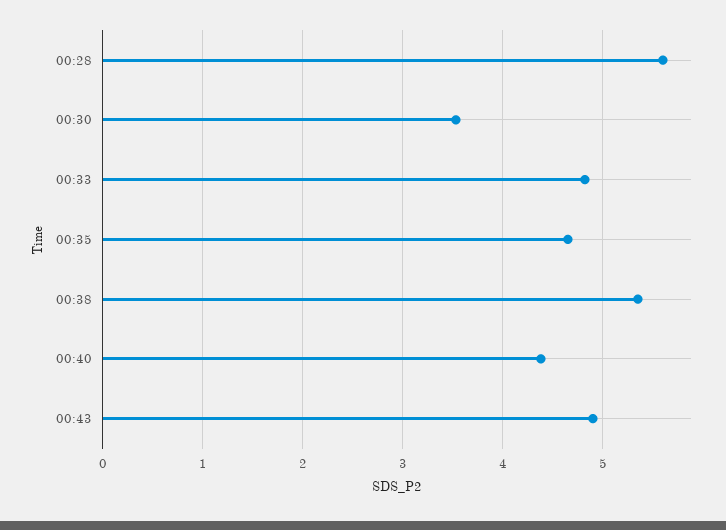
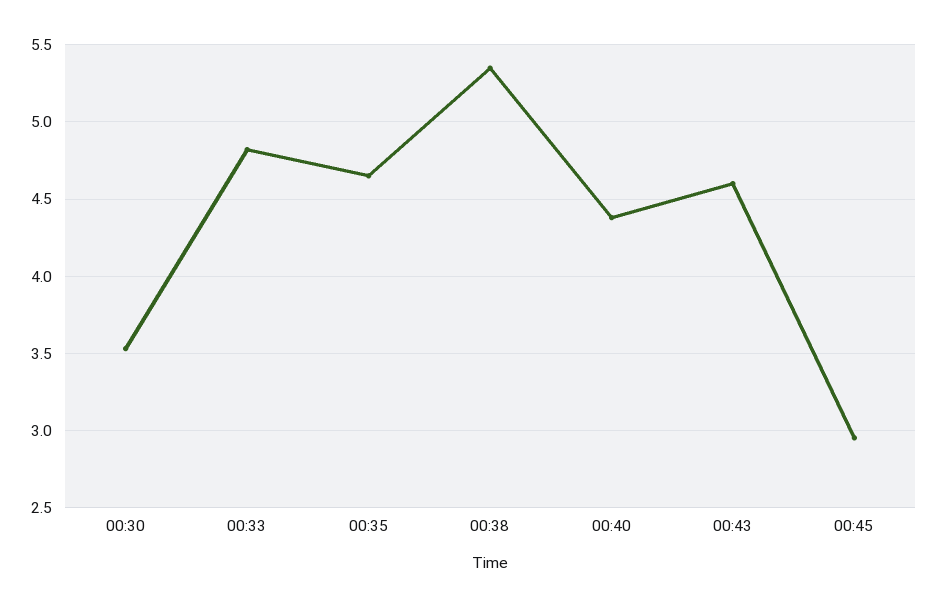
00:28: 5.6 -> none
00:43: 4.9 -> 4.6
00:45: none -> 2.95

